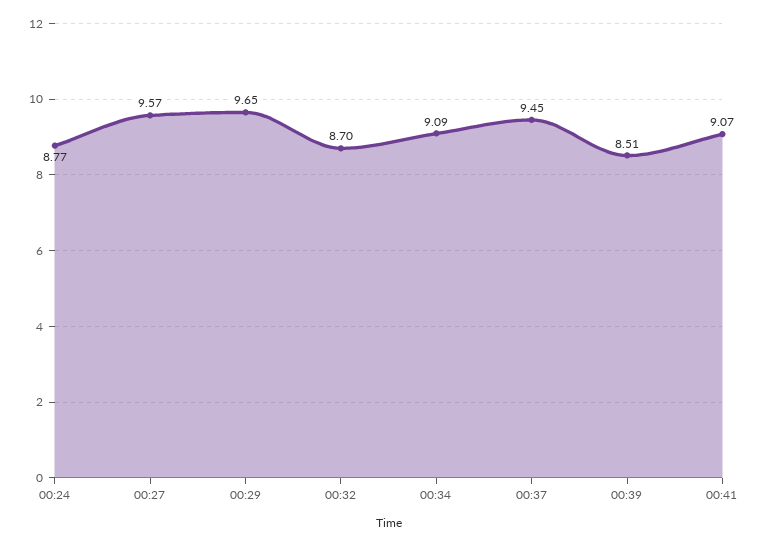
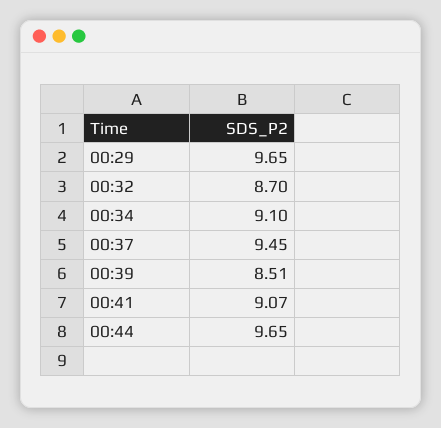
00:24: 8.77 -> none
00:27: 9.57 -> none
00:34: 9.09 -> 9.1
00:44: none -> 9.65

